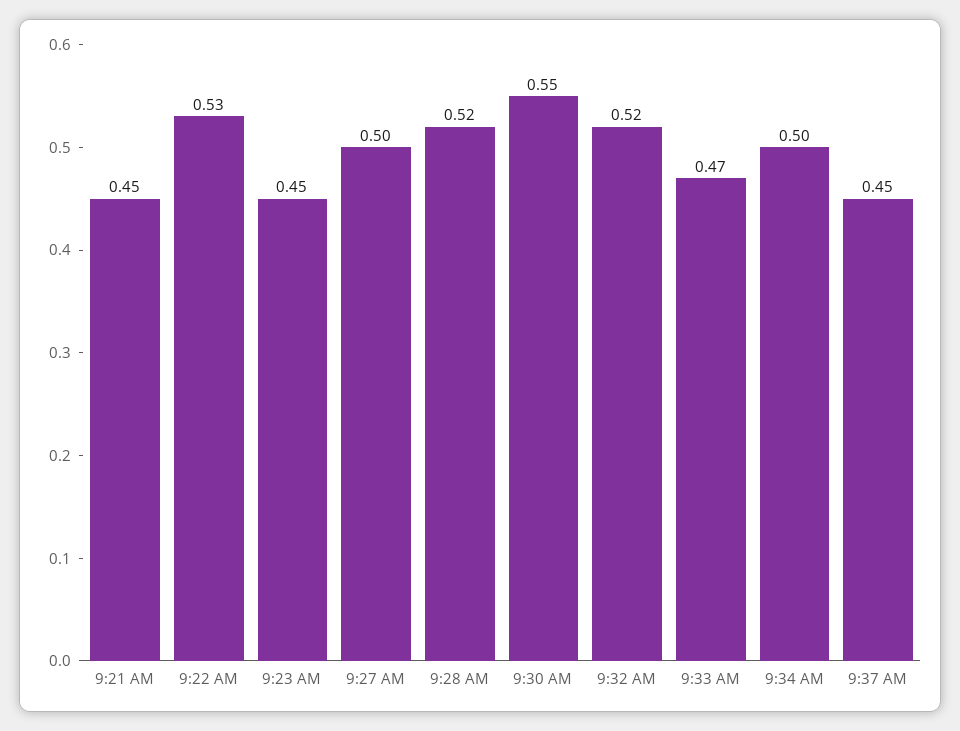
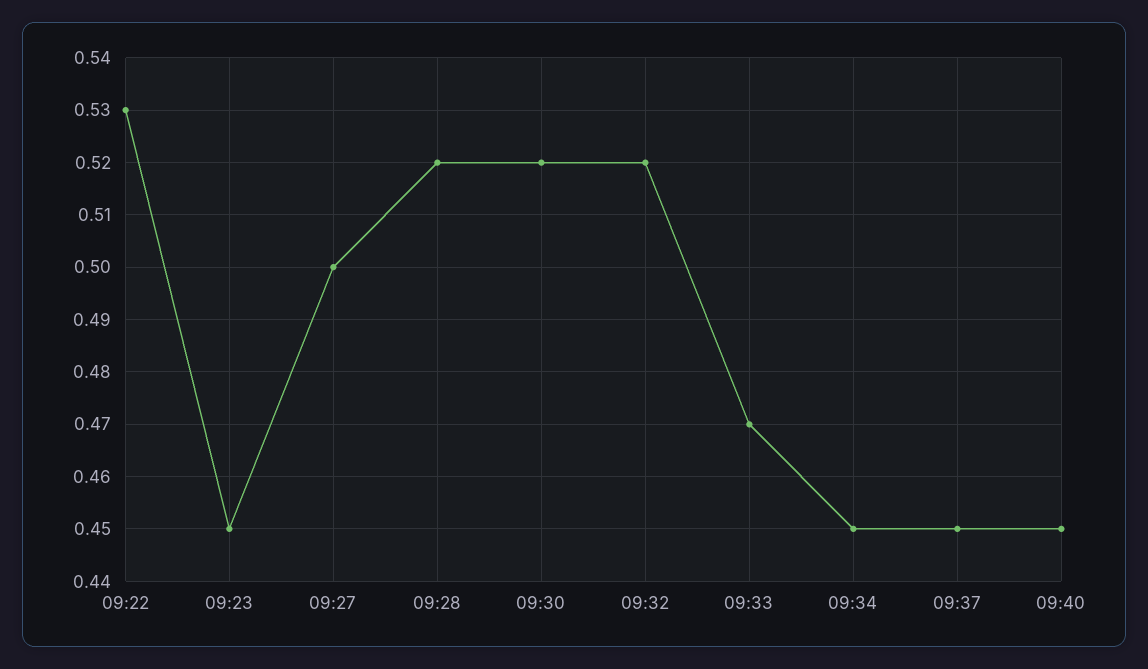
9:21 AM: 0.45 -> none
9:30 AM: 0.55 -> 0.52
9:34 AM: 0.5 -> 0.45
09:40: none -> 0.45

